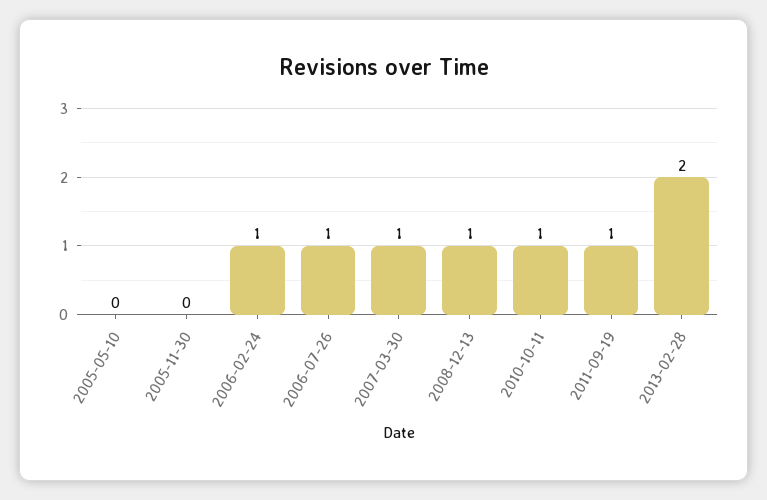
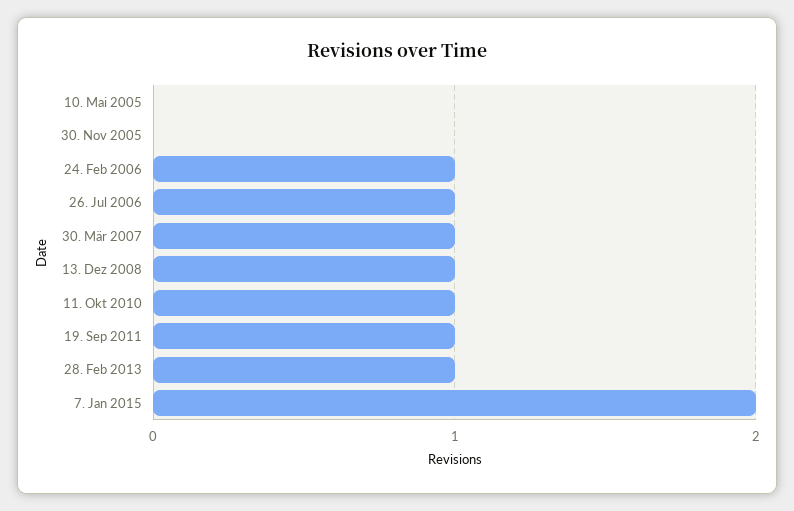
2013-02-28: 2 -> 1
7. Jan 2015: none -> 2

